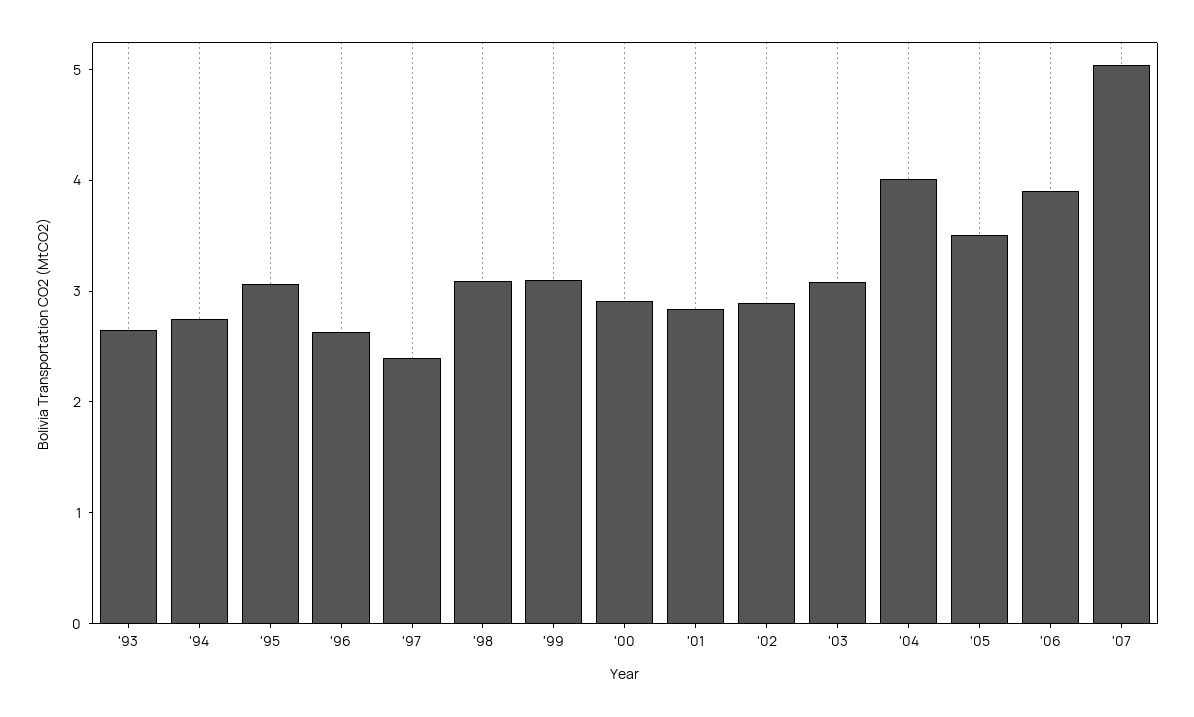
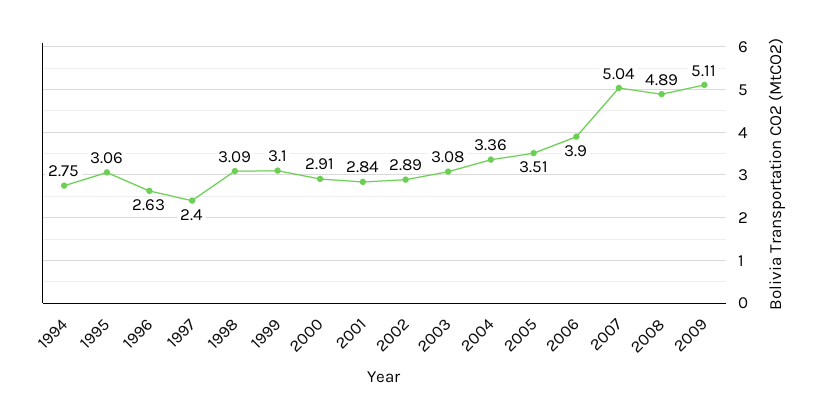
'93: 2.6 -> none
'04: 4 -> 3.36
2008: none -> 4.89
2009: none -> 5.11

